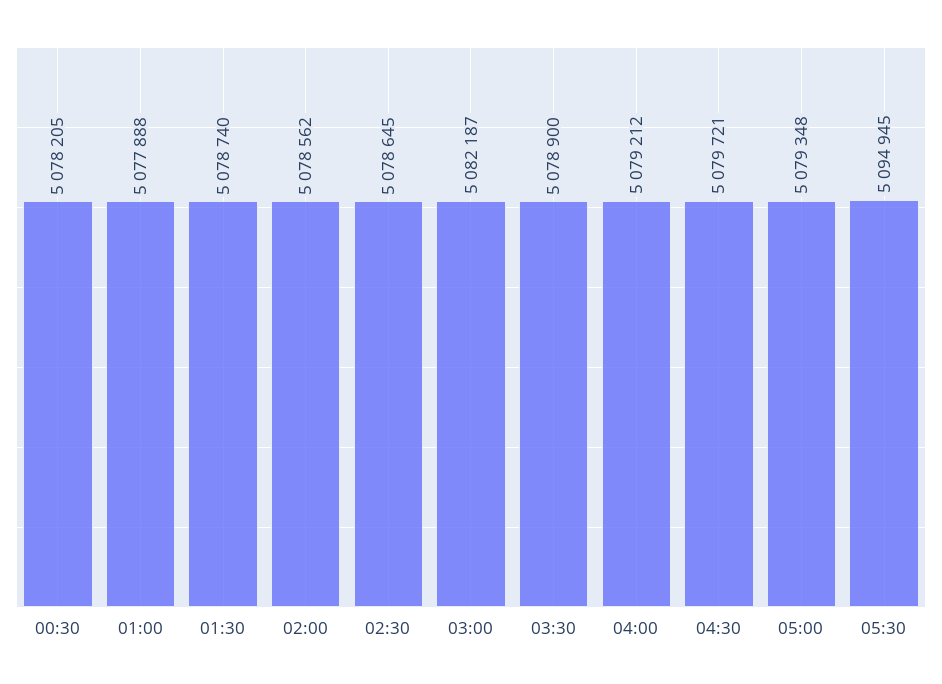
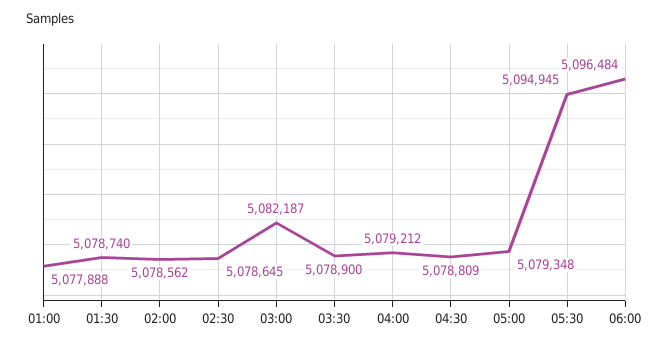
00:30: 5078205 -> none
04:30: 5079721 -> 5078809
06:00: none -> 5096484

